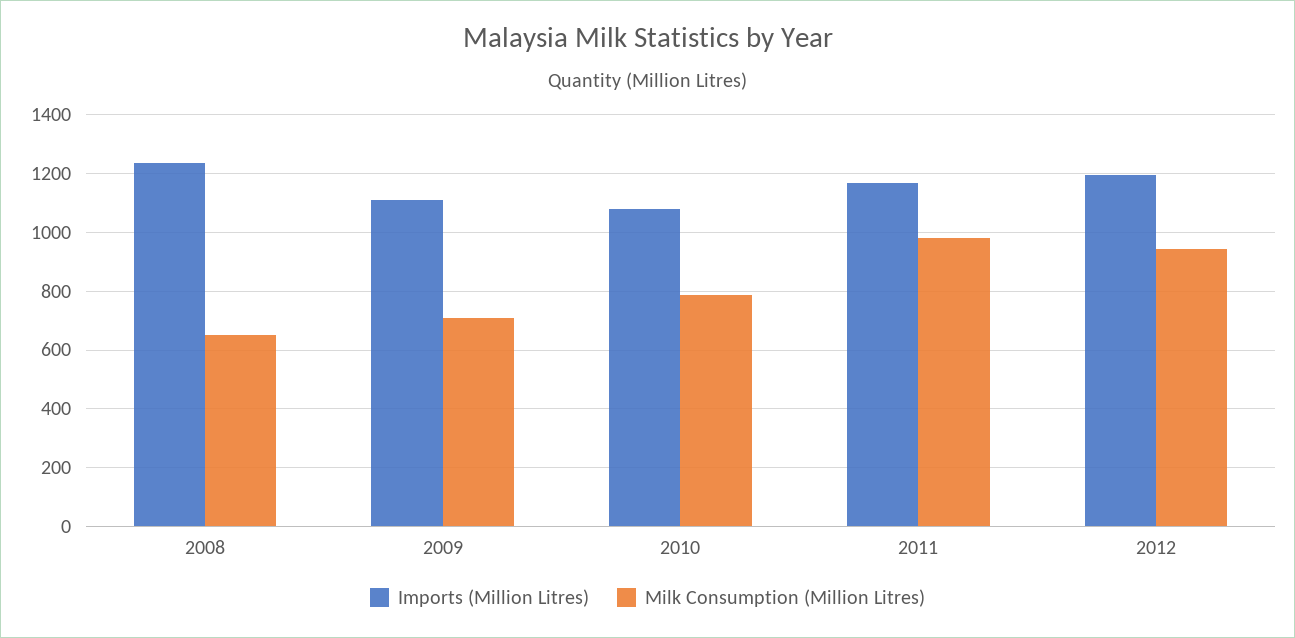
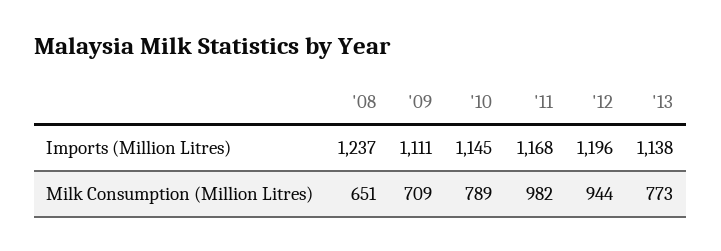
Imports (Million Litres), 2010: 1075 -> 1145
Imports (Million Litres), '13: none -> 1138
Milk Consumption (Million Litres), '13: none -> 773

